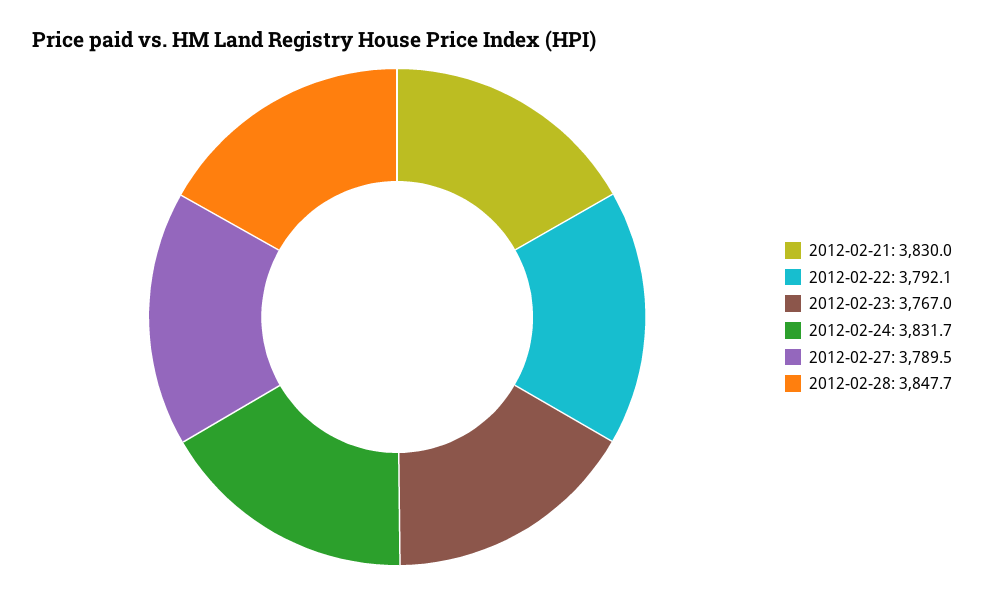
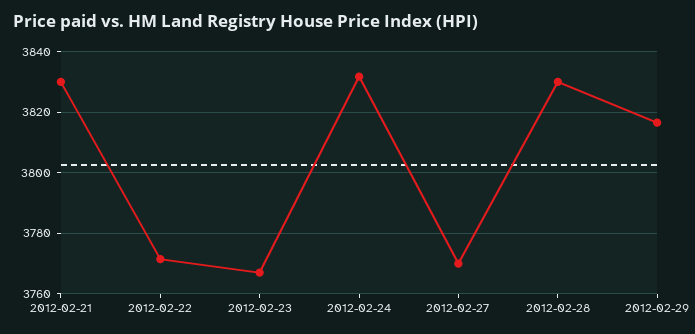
2012-02-22: 3792.1 -> 3772
2012-02-27: 3789.5 -> 3770
2012-02-28: 3847.7 -> 3830
2012-02-29: none -> 3816

